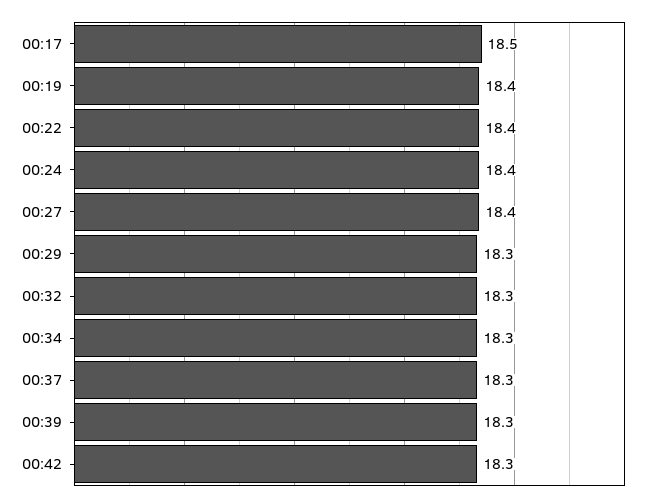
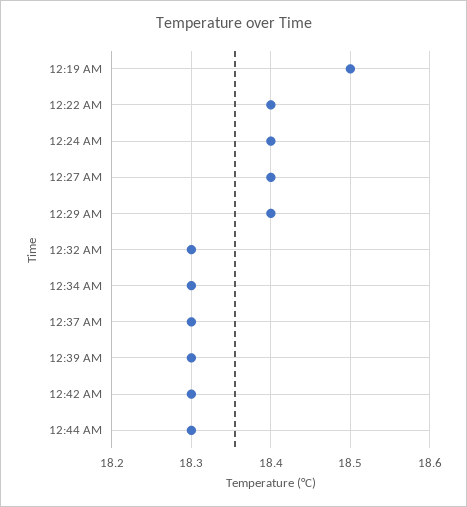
00:17: 18.5 -> none
00:19: 18.4 -> 18.5
00:29: 18.3 -> 18.4
12:44 AM: none -> 18.3

